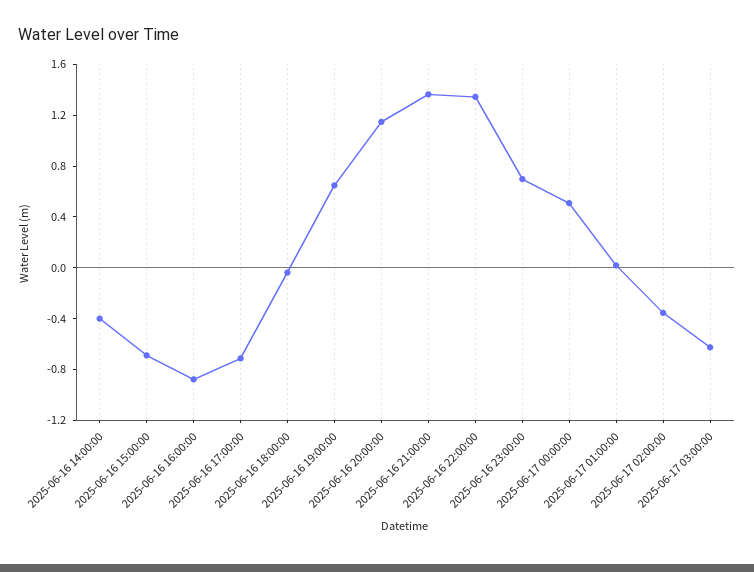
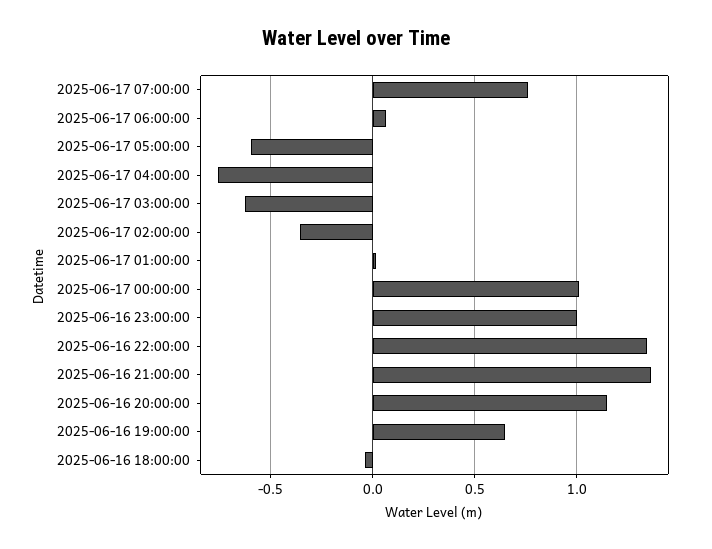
2025-06-16 14:00:00: -0.4 -> none
2025-06-16 15:00:00: -0.7 -> none
2025-06-16 16:00:00: -0.9 -> none
2025-06-16 17:00:00: -0.7 -> none
2025-06-16 23:00:00: 0.7 -> 1
2025-06-17 00:00:00: 0.5 -> 1
2025-06-17 07:00:00: none -> 0.75
2025-06-17 06:00:00: none -> 0.05
2025-06-17 05:00:00: none -> -0.6
2025-06-17 04:00:00: none -> -0.75

